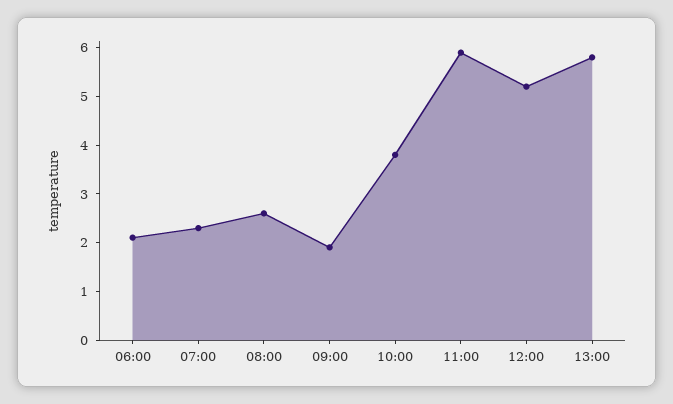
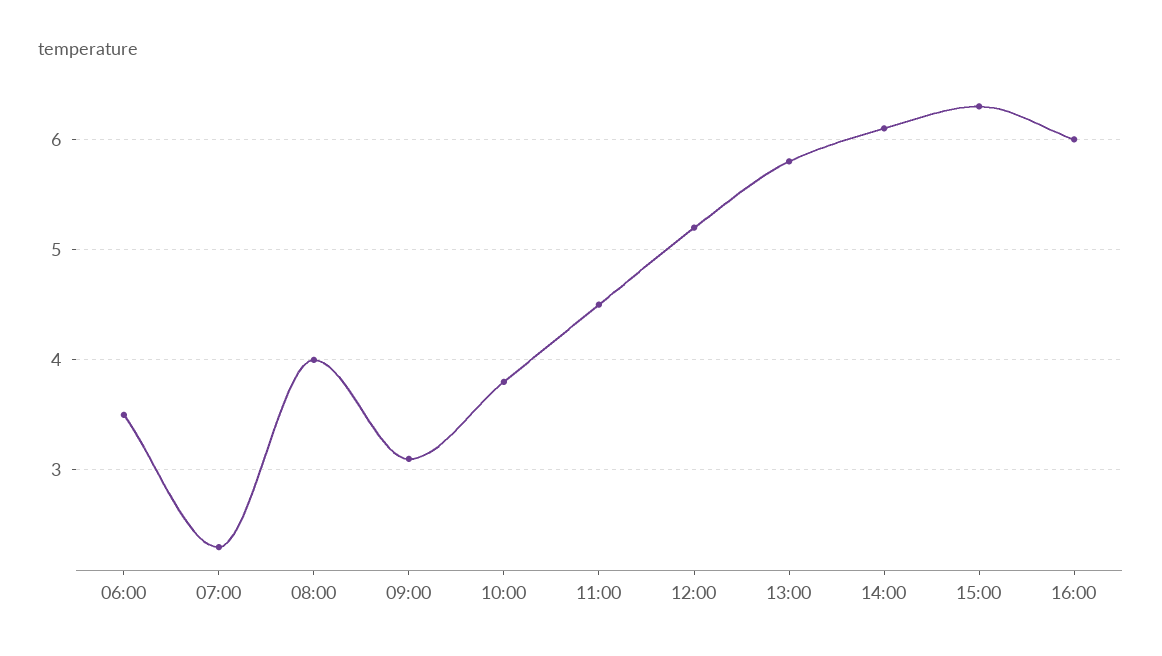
06:00: 2 -> 3.5
08:00: 2.5 -> 4
09:00: 2 -> 3.1
11:00: 6 -> 4.5
14:00: none -> 6.1
15:00: none -> 6.3
16:00: none -> 6

